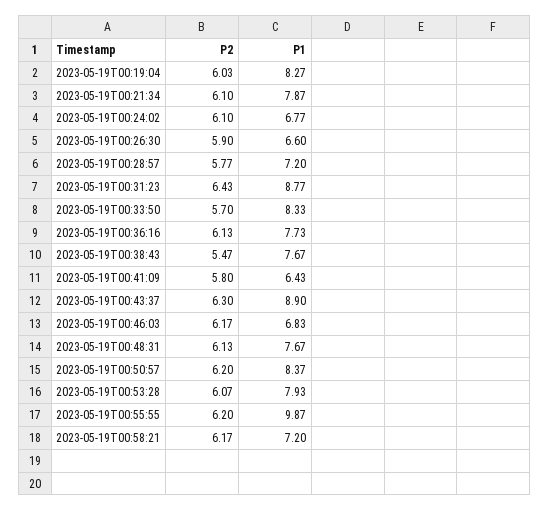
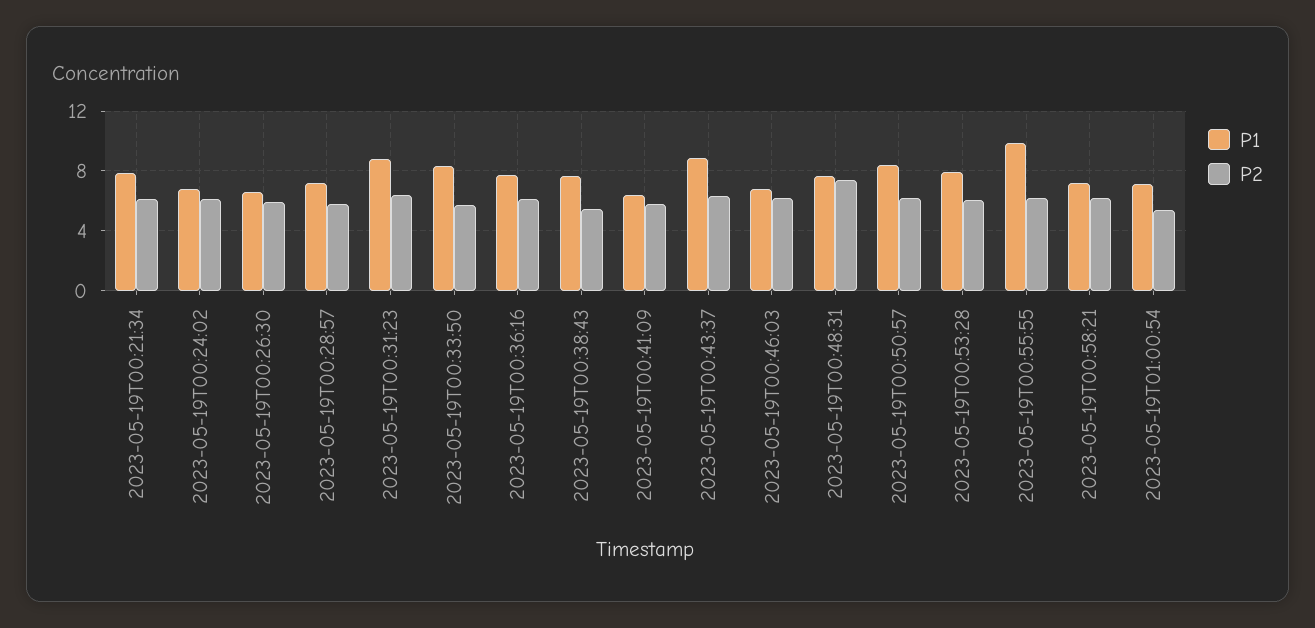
P2, 2023-05-19T00:19:04: 6.03 -> none
P1, 2023-05-19T00:19:04: 8.27 -> none
P2, 2023-05-19T00:48:31: 6.13 -> 7.5
P1, 2023-05-19T01:00:54: none -> 7
P2, 2023-05-19T01:00:54: none -> 5.5

